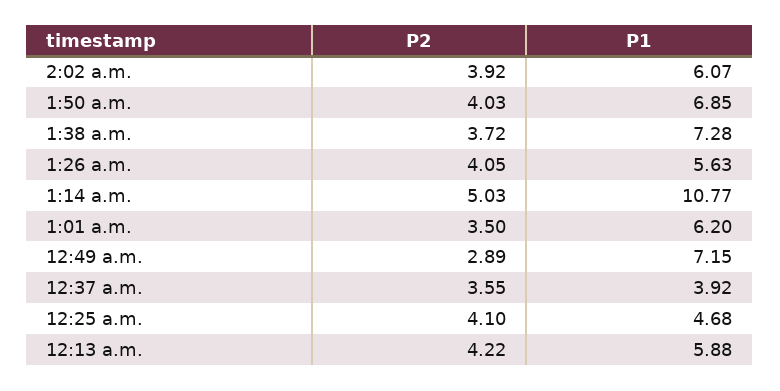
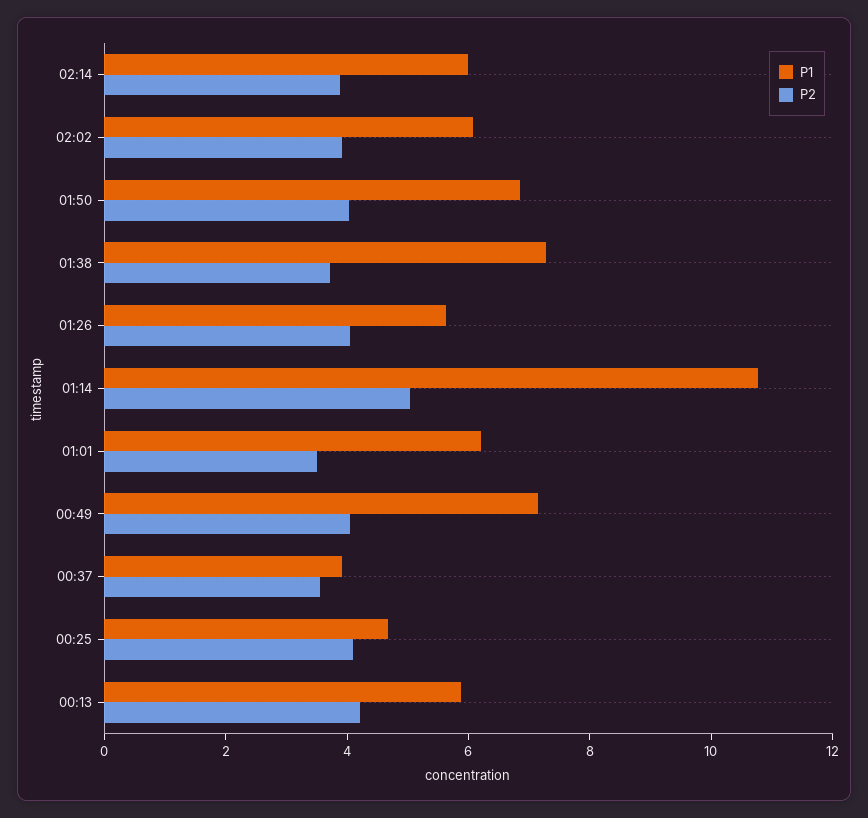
P2, 12:49 a.m.: 2.89 -> 4
P1, 02:14: none -> 6
P2, 02:14: none -> 4

